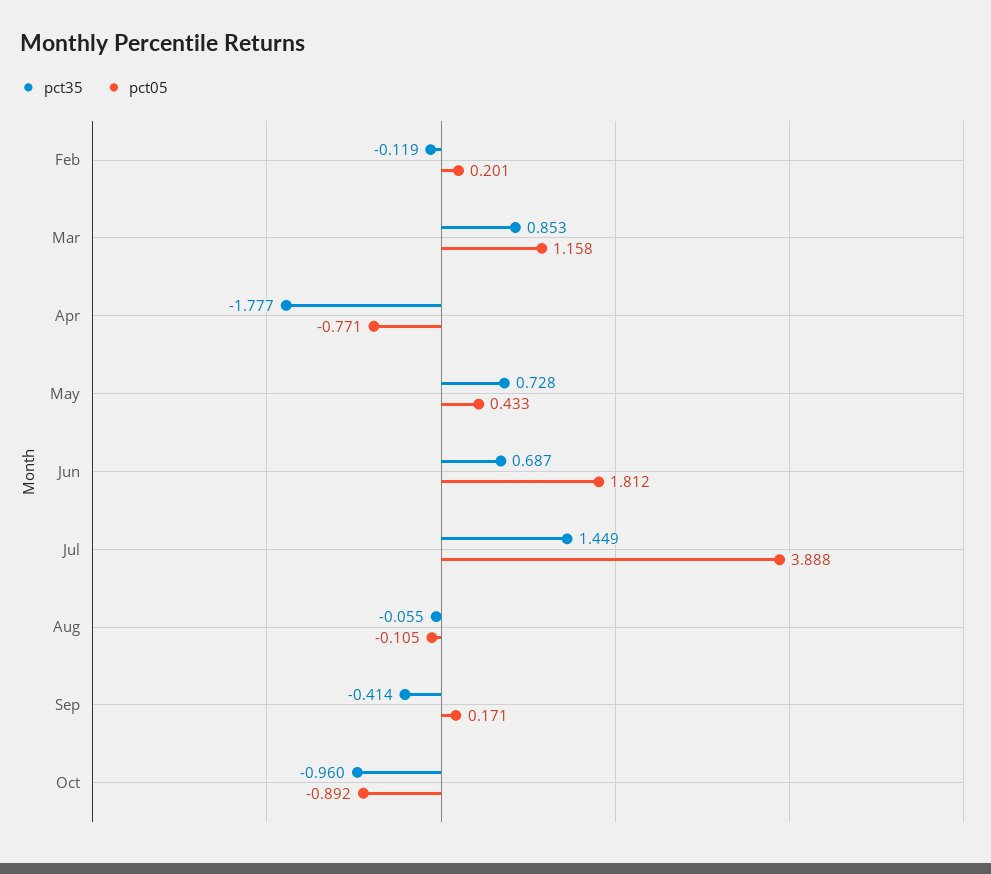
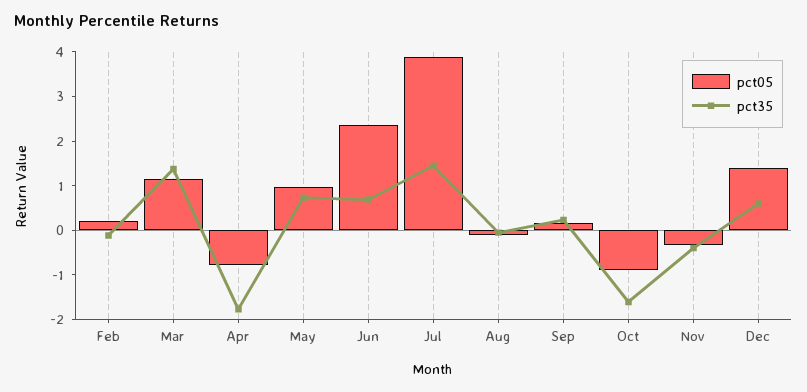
pct35, Mar: 0.853 -> 1.4
pct05, May: 0.433 -> 1
pct05, Jun: 1.812 -> 2.4
pct35, Sep: -0.414 -> 0.2
pct35, Oct: -0.96 -> -1.6
pct05, Nov: none -> -0.4
pct35, Nov: none -> -0.4
pct05, Dec: none -> 1.4
pct35, Dec: none -> 0.6

